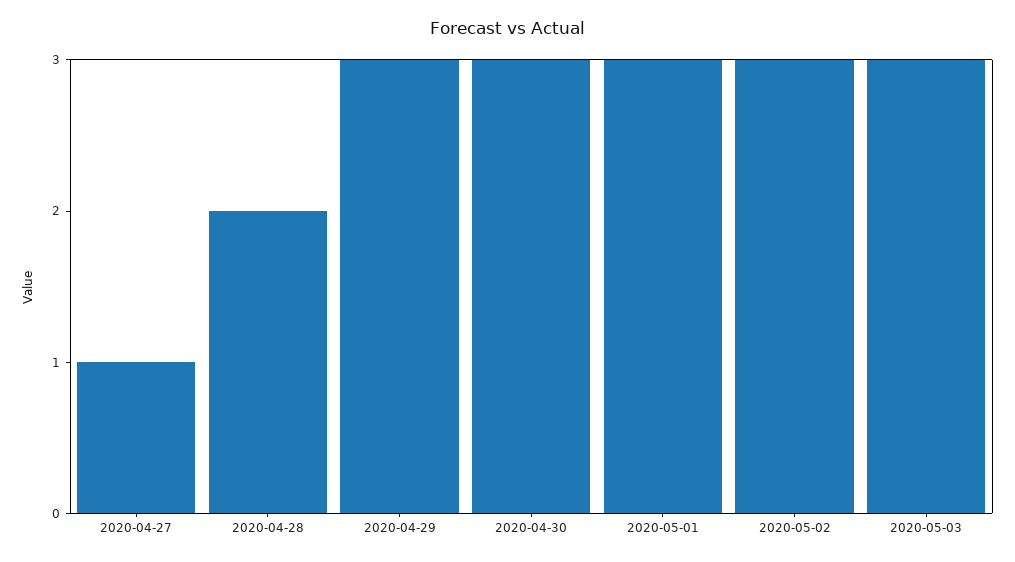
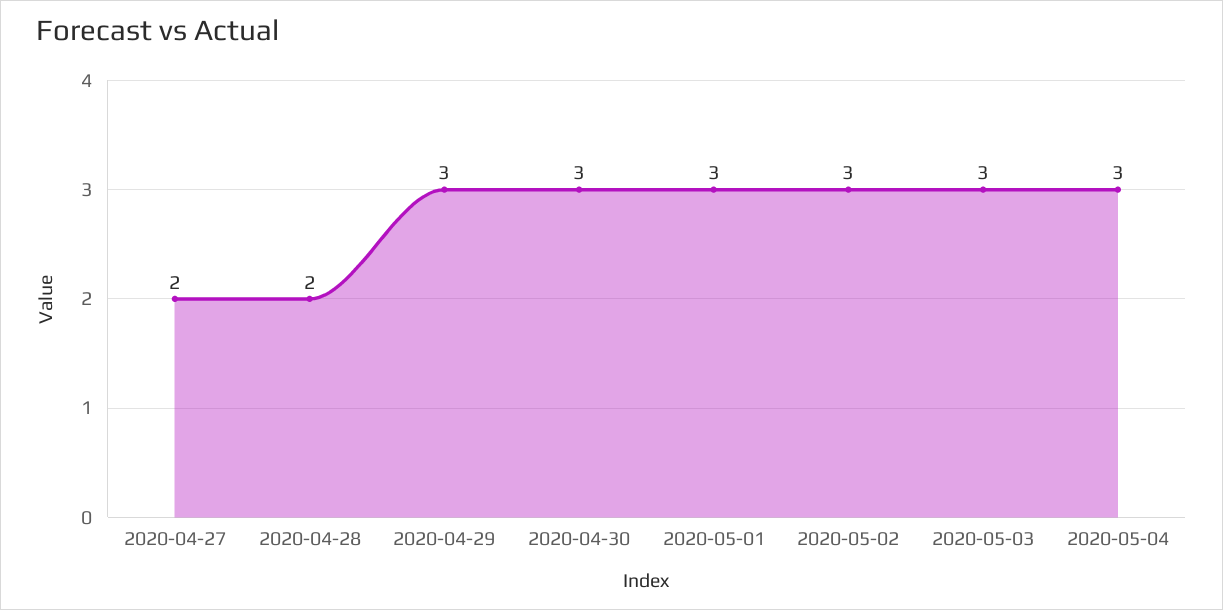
2020-04-27: 1 -> 2
2020-05-04: none -> 3

